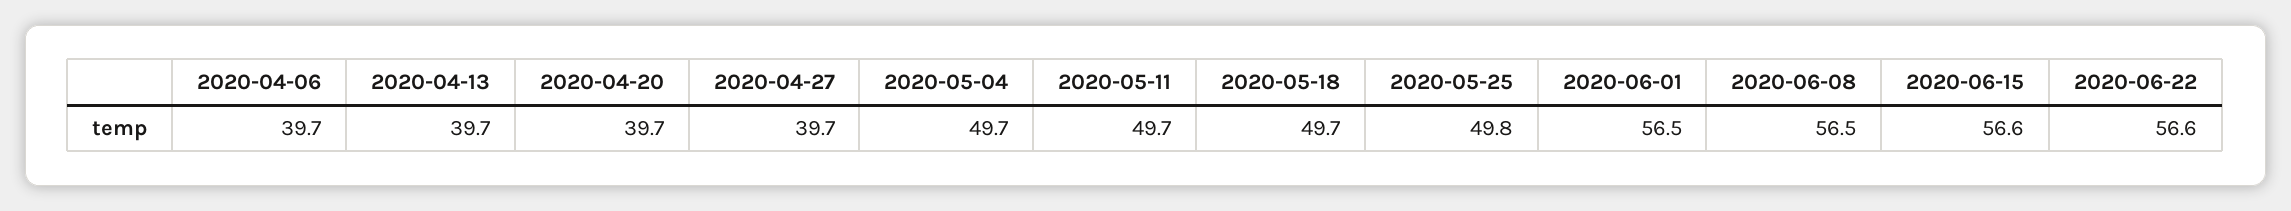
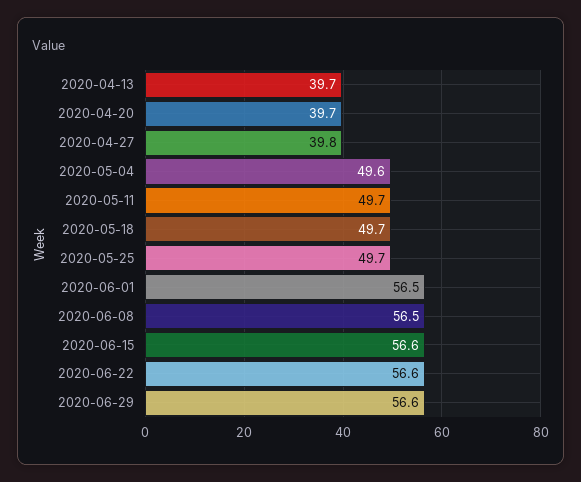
2020-04-06: 39.7 -> none
2020-04-27: 39.7 -> 39.8
2020-05-04: 49.7 -> 49.6
2020-05-25: 49.8 -> 49.7
2020-06-29: none -> 56.6

